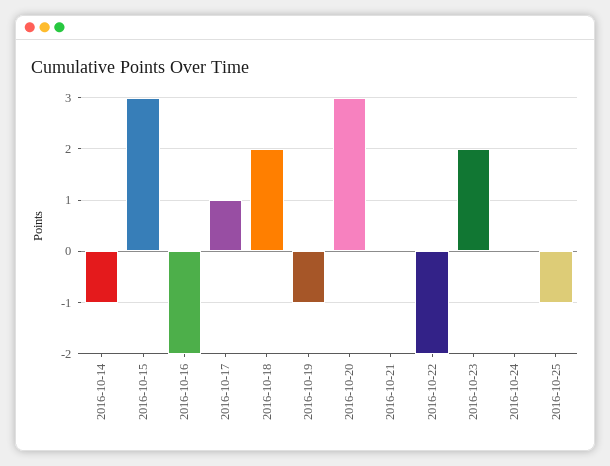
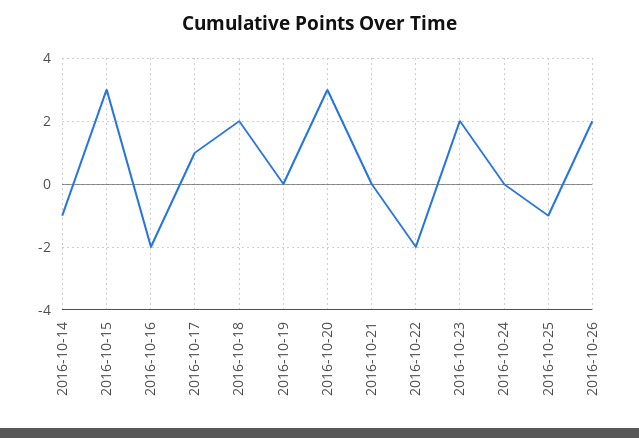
2016-10-19: -1 -> 0
2016-10-26: none -> 2

